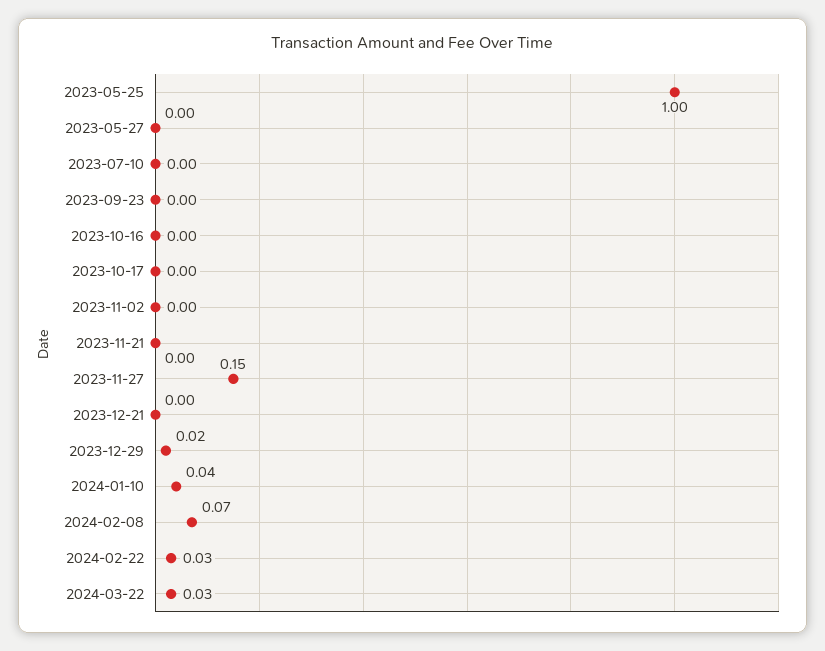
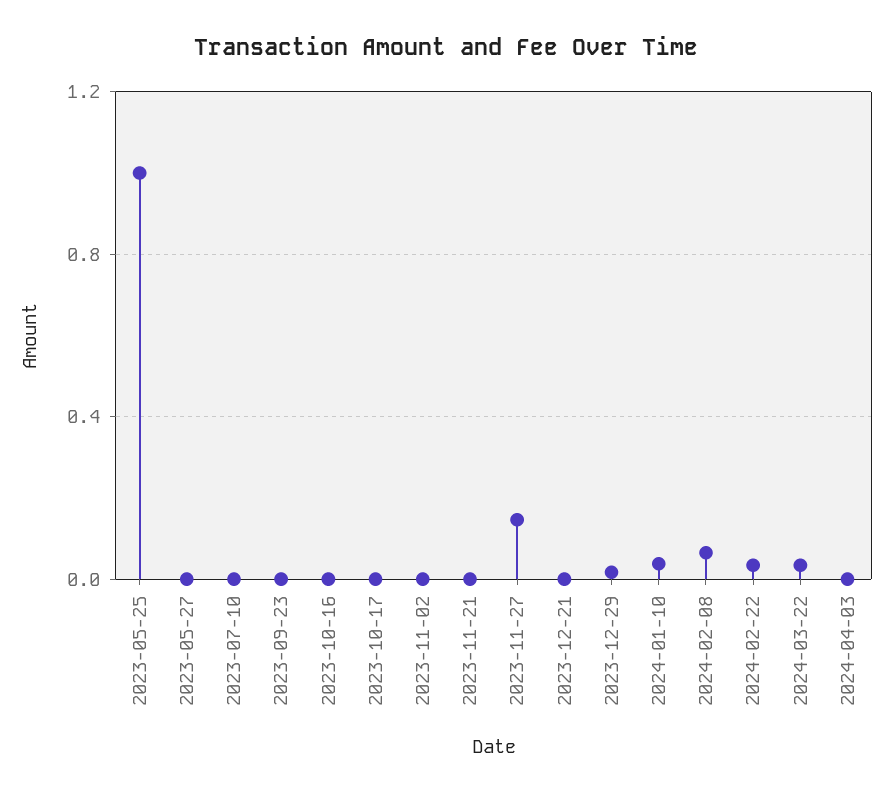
2024-04-03: none -> 0

